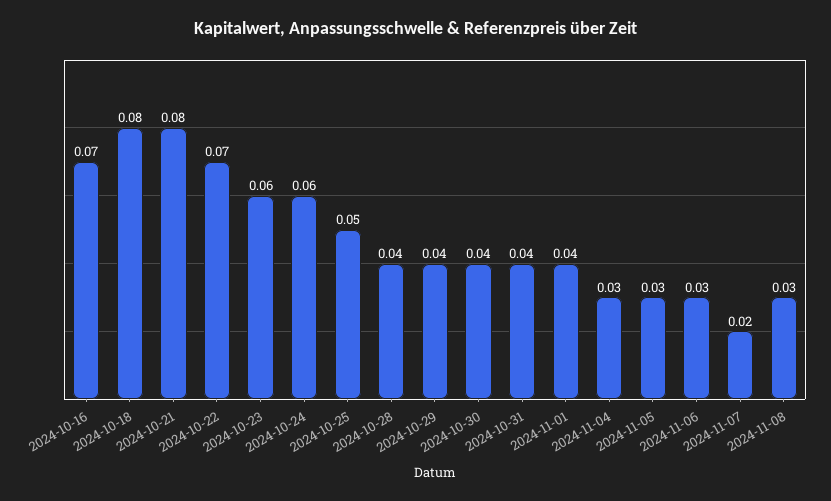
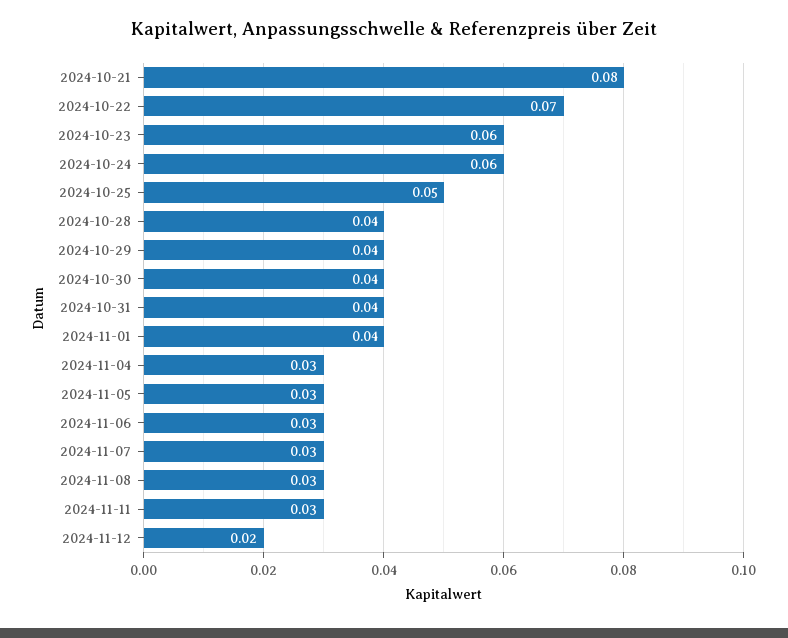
2024-10-16: 0.07 -> none
2024-10-18: 0.08 -> none
2024-11-07: 0.02 -> 0.03
2024-11-11: none -> 0.03
2024-11-12: none -> 0.02

